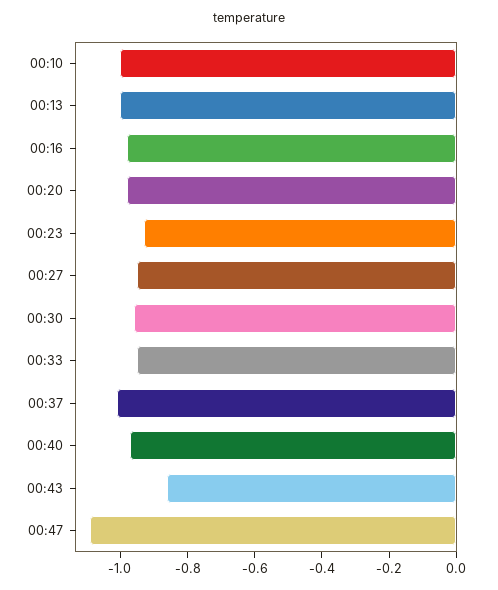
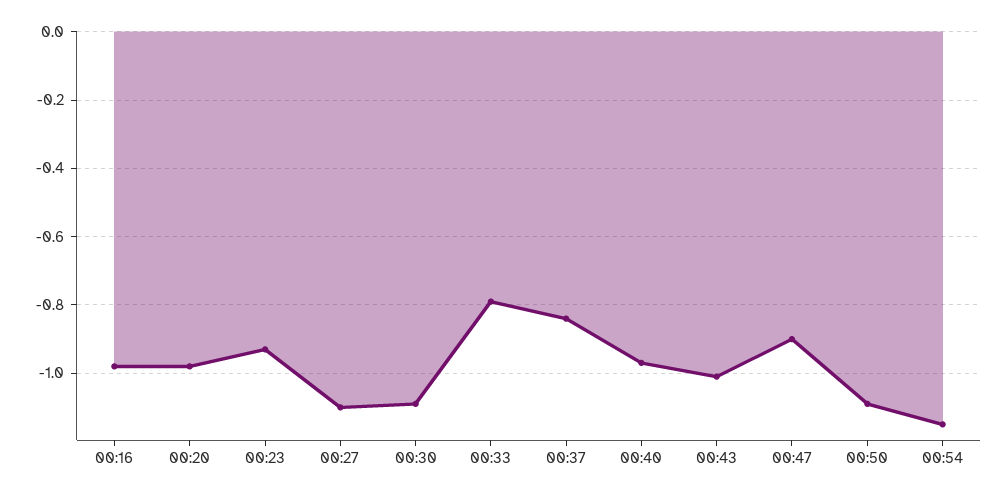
00:10: -1 -> none
00:13: -1 -> none
00:27: -0.95 -> -1.1
00:30: -0.95 -> -1.1
00:33: -0.95 -> -0.8
00:37: -1 -> -0.85
00:43: -0.85 -> -1
00:47: -1.1 -> -0.9
00:50: none -> -1.1
00:54: none -> -1.15

